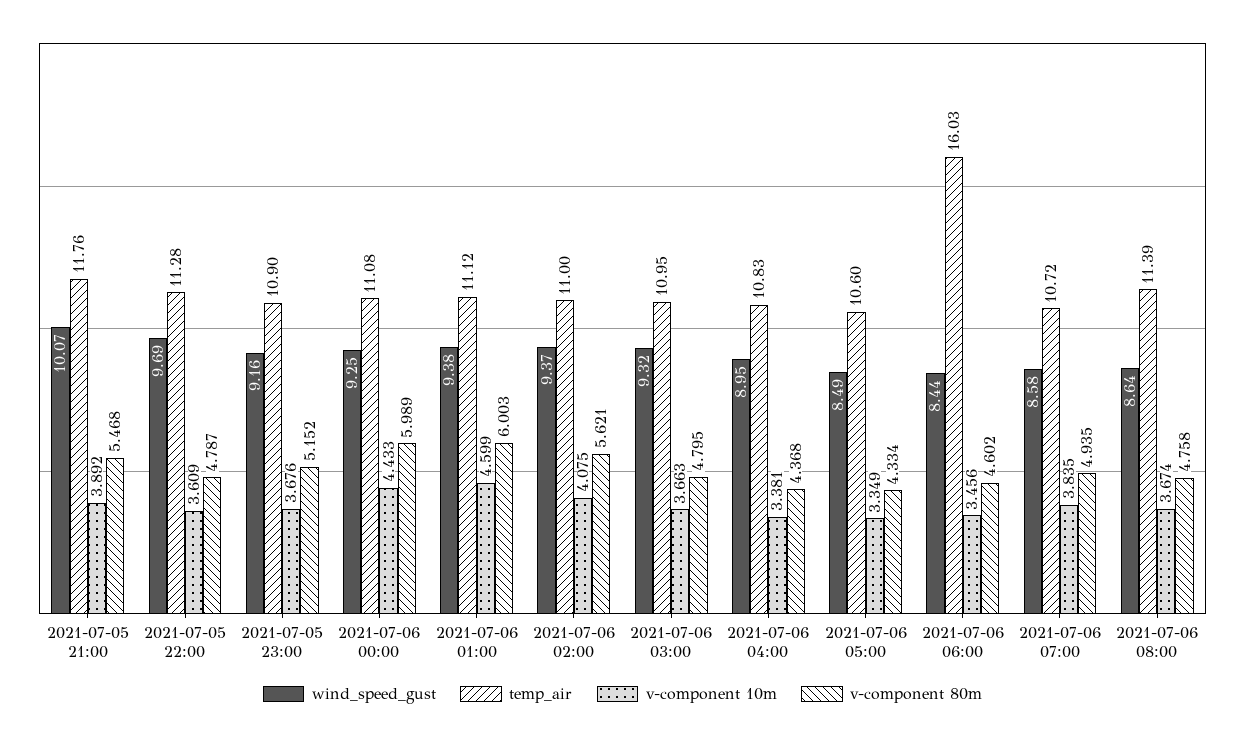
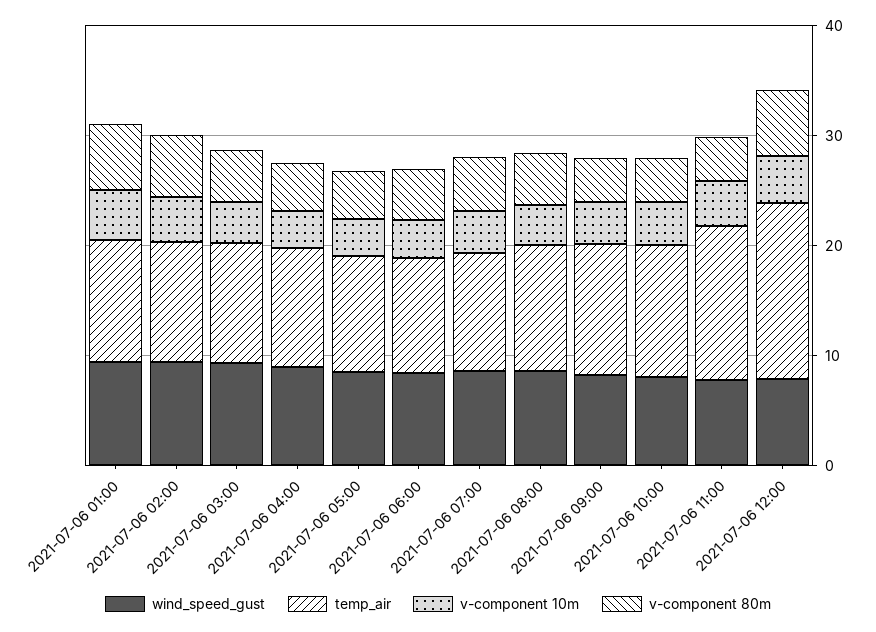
wind_speed_gust, 2021-07-05 21:00: 10.07 -> none
temp_air, 2021-07-05 21:00: 11.76 -> none
v-component 10m, 2021-07-05 21:00: 3.892 -> none
v-component 80m, 2021-07-05 21:00: 5.468 -> none
wind_speed_gust, 2021-07-05 22:00: 9.69 -> none
temp_air, 2021-07-05 22:00: 11.28 -> none
v-component 10m, 2021-07-05 22:00: 3.609 -> none
v-component 80m, 2021-07-05 22:00: 4.787 -> none
wind_speed_gust, 2021-07-05 23:00: 9.16 -> none
temp_air, 2021-07-05 23:00: 10.9 -> none
v-component 10m, 2021-07-05 23:00: 3.676 -> none
v-component 80m, 2021-07-05 23:00: 5.152 -> none
wind_speed_gust, 2021-07-06 00:00: 9.25 -> none
temp_air, 2021-07-06 00:00: 11.08 -> none
v-component 10m, 2021-07-06 00:00: 4.433 -> none
v-component 80m, 2021-07-06 00:00: 5.989 -> none
temp_air, 2021-07-06 06:00: 16.03 -> 10
wind_speed_gust, 2021-07-06 09:00: none -> 8
temp_air, 2021-07-06 09:00: none -> 12
v-component 10m, 2021-07-06 09:00: none -> 4
v-component 80m, 2021-07-06 09:00: none -> 4
wind_speed_gust, 2021-07-06 10:00: none -> 8
temp_air, 2021-07-06 10:00: none -> 12
v-component 10m, 2021-07-06 10:00: none -> 4
v-component 80m, 2021-07-06 10:00: none -> 4
wind_speed_gust, 2021-07-06 11:00: none -> 8
temp_air, 2021-07-06 11:00: none -> 14
v-component 10m, 2021-07-06 11:00: none -> 4
v-component 80m, 2021-07-06 11:00: none -> 4
wind_speed_gust, 2021-07-06 12:00: none -> 8
temp_air, 2021-07-06 12:00: none -> 16
v-component 10m, 2021-07-06 12:00: none -> 4
v-component 80m, 2021-07-06 12:00: none -> 6

